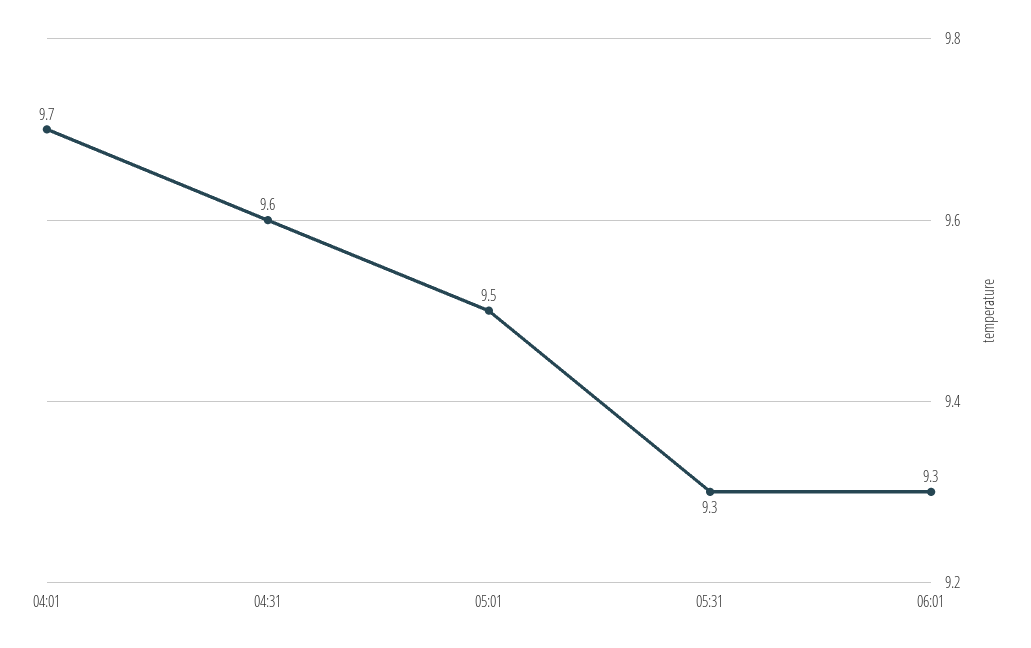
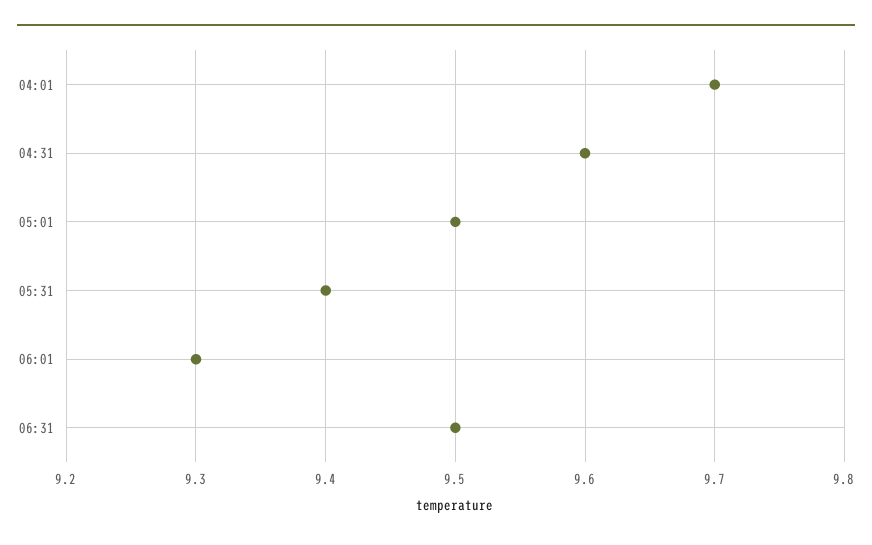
05:31: 9.3 -> 9.4
06:31: none -> 9.5

